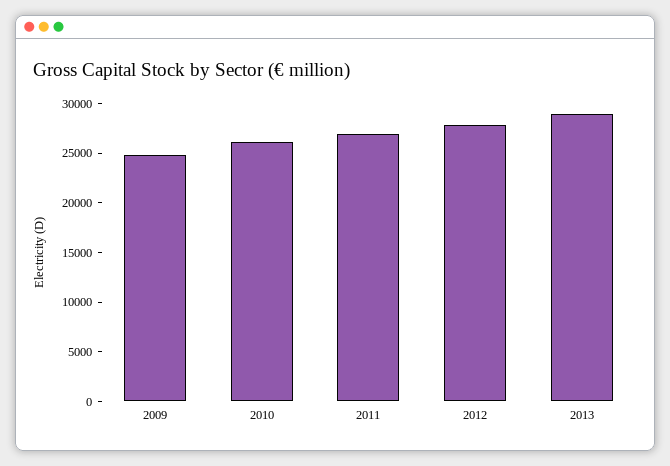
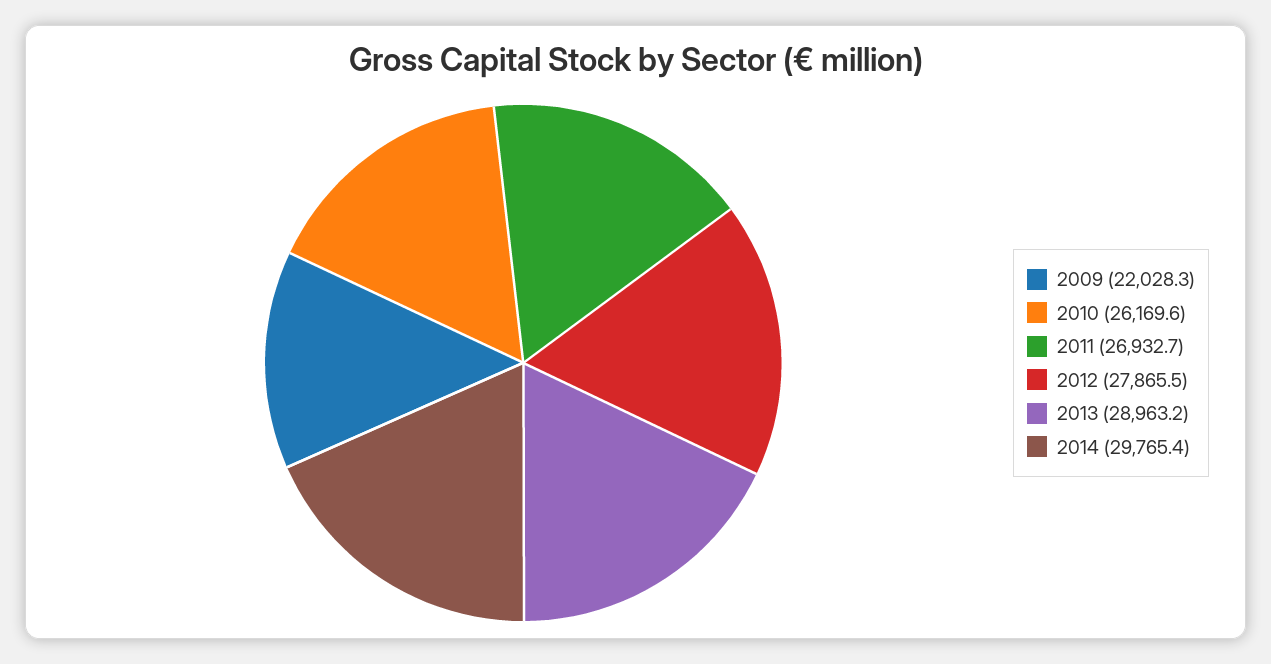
2009: 25000 -> 22028.3
2014: none -> 29765.4

